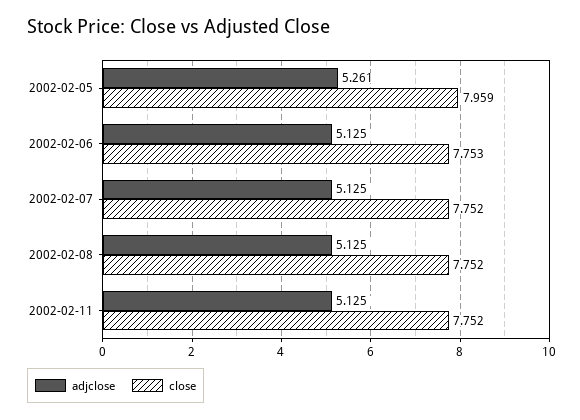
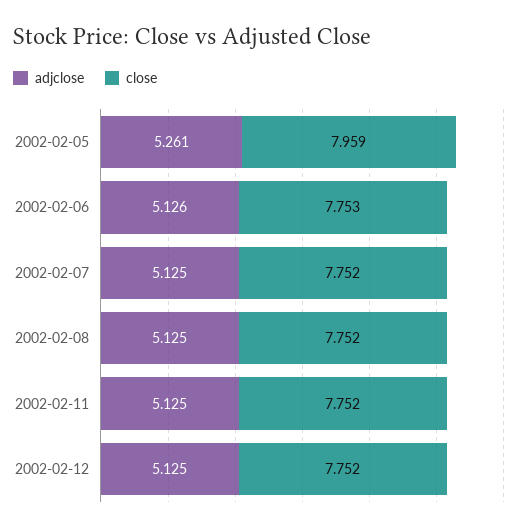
adjclose, 2002-02-06: 5.125 -> 5.126
adjclose, 2002-02-12: none -> 5.125
close, 2002-02-12: none -> 7.752

